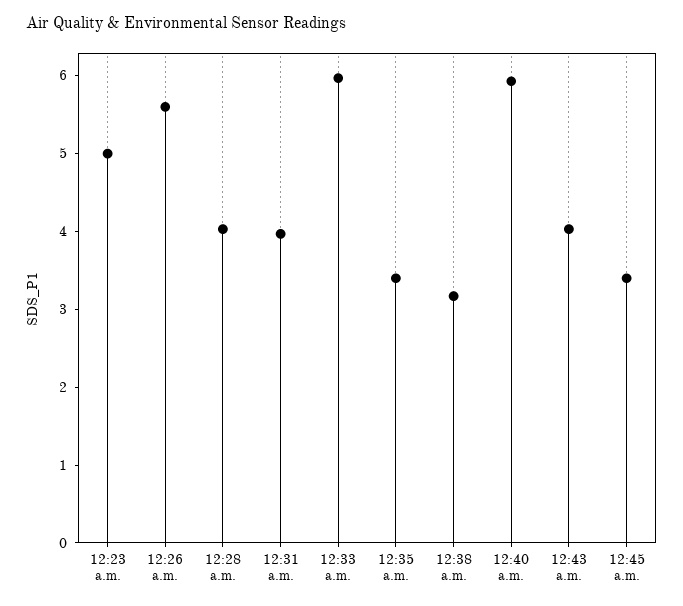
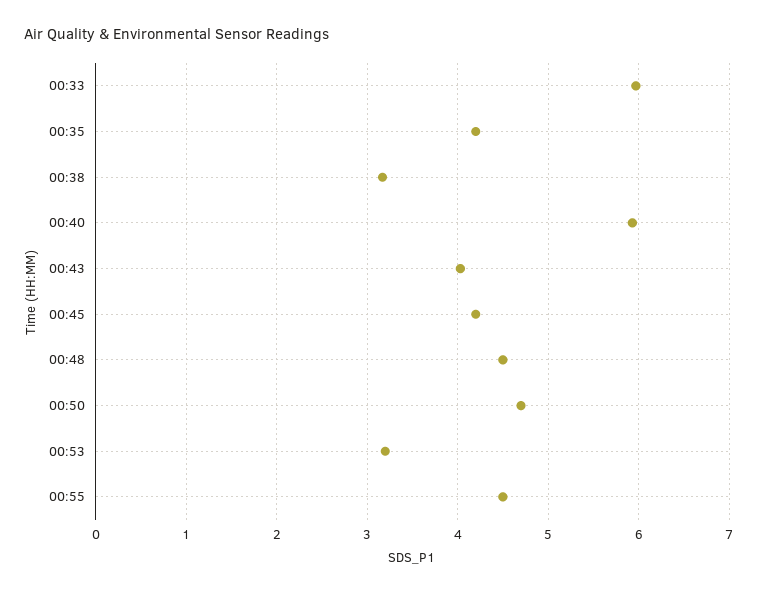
12:23 a.m.: 5 -> none
12:26 a.m.: 5.6 -> none
12:28 a.m.: 4 -> none
12:31 a.m.: 4 -> none
12:35 a.m.: 3.4 -> 4.2
12:45 a.m.: 3.4 -> 4.2
00:48: none -> 4.5
00:50: none -> 4.7
00:53: none -> 3.2
00:55: none -> 4.5

